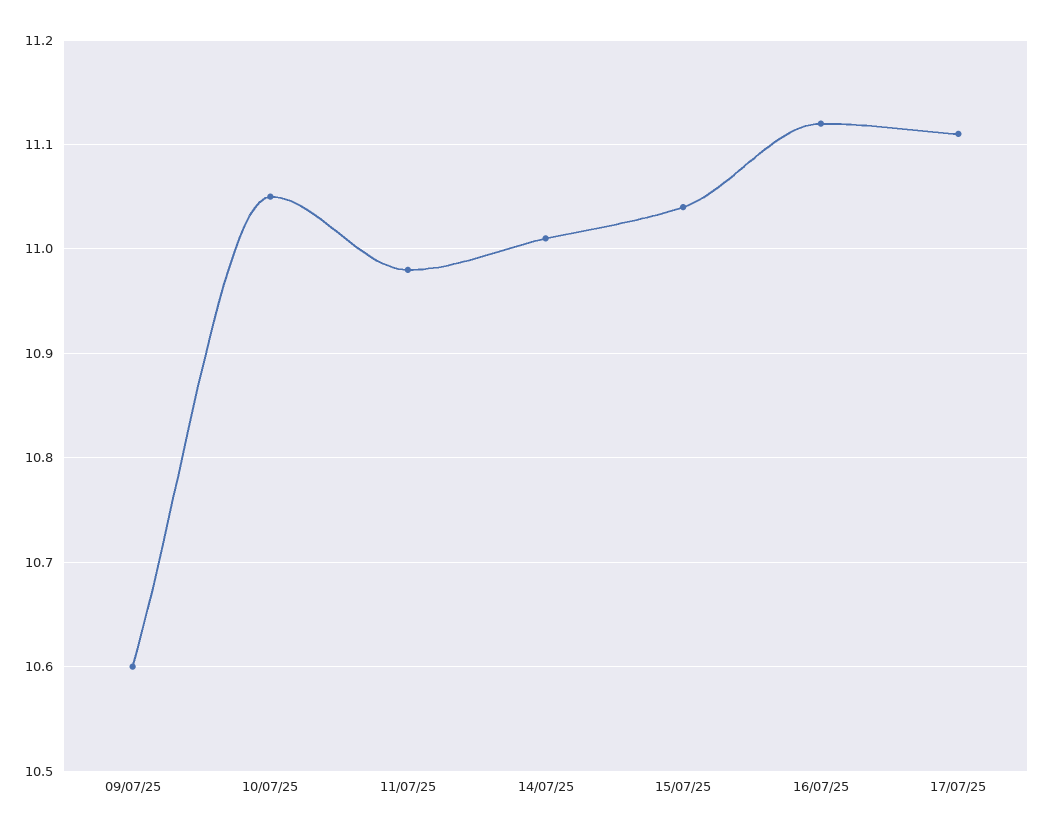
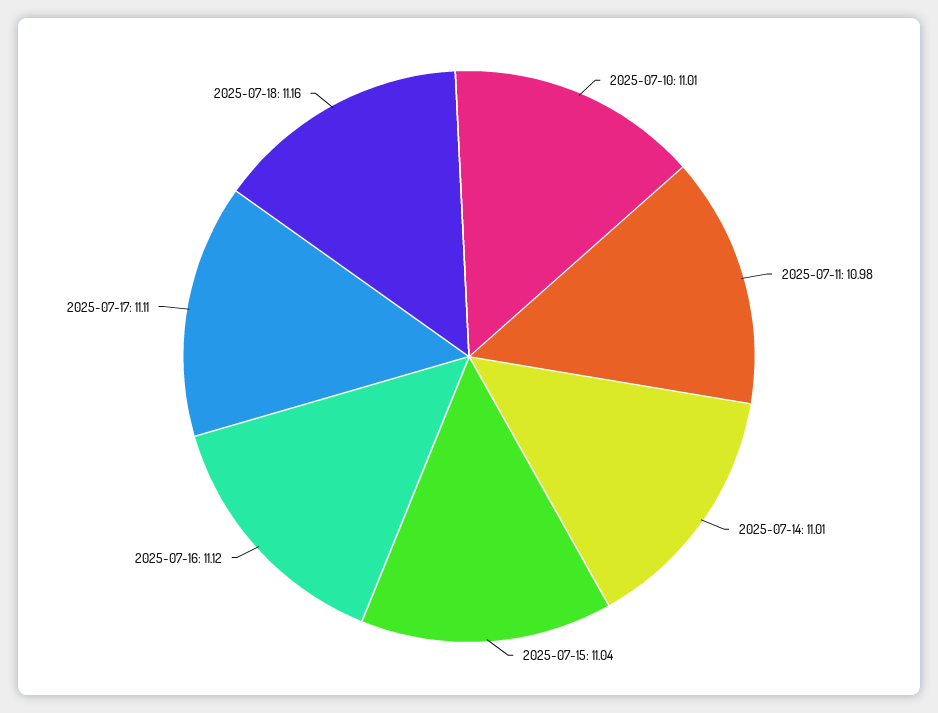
09/07/25: 10.6 -> none
10/07/25: 11.05 -> 11.01
2025-07-18: none -> 11.16

